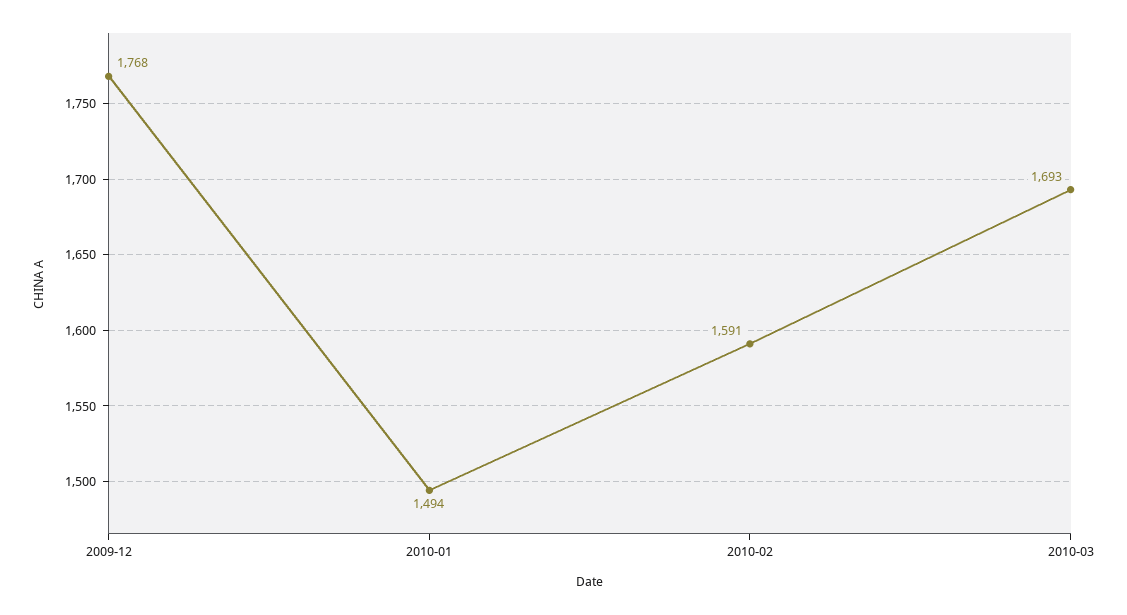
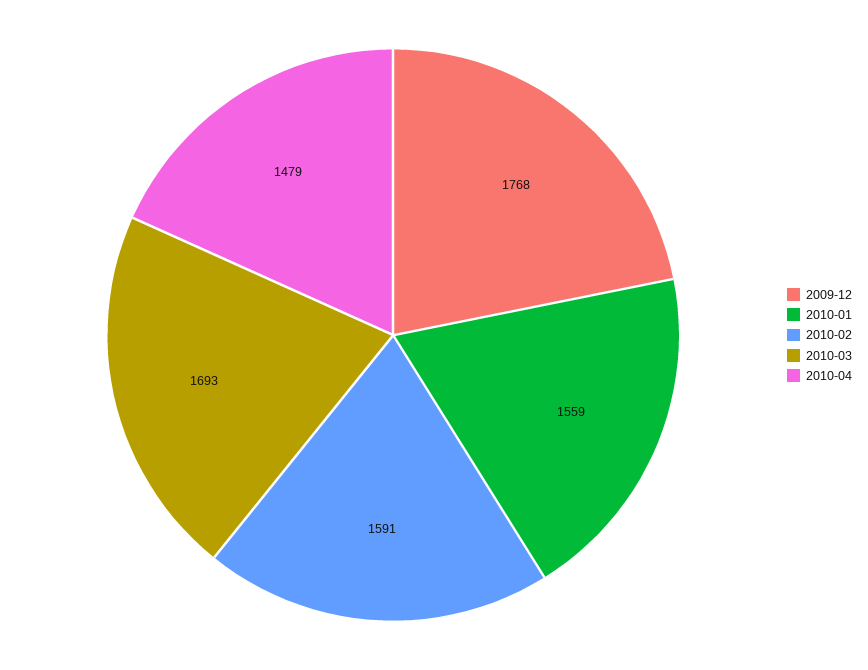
2010-01: 1494 -> 1559
2010-04: none -> 1479

